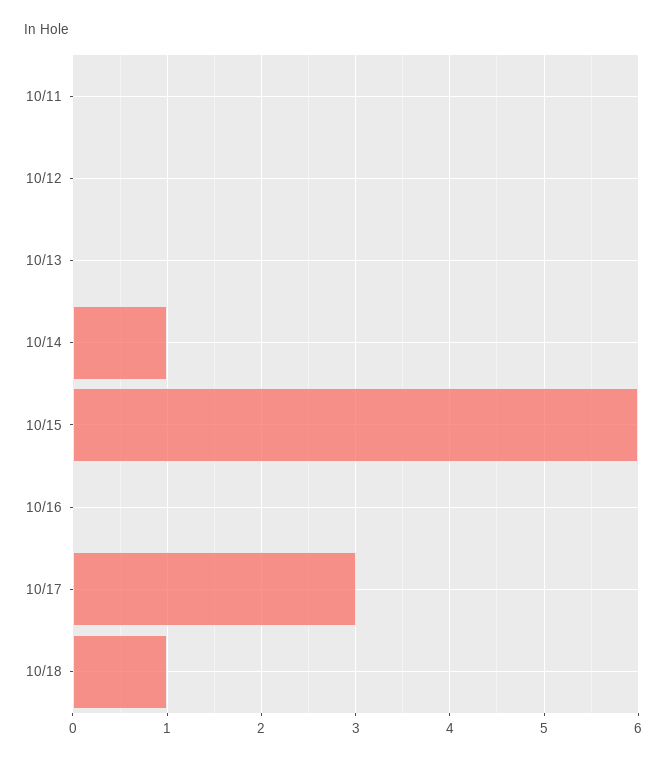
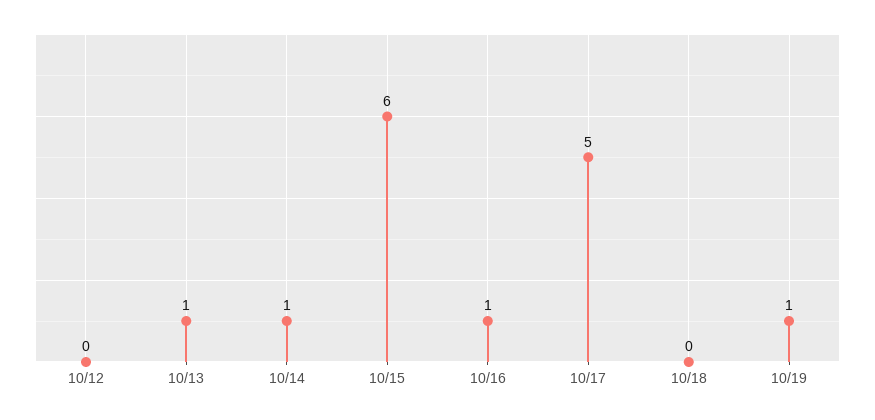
10/11: 0 -> none
10/13: 0 -> 1
10/16: 0 -> 1
10/17: 3 -> 5
10/18: 1 -> 0
10/19: none -> 1

